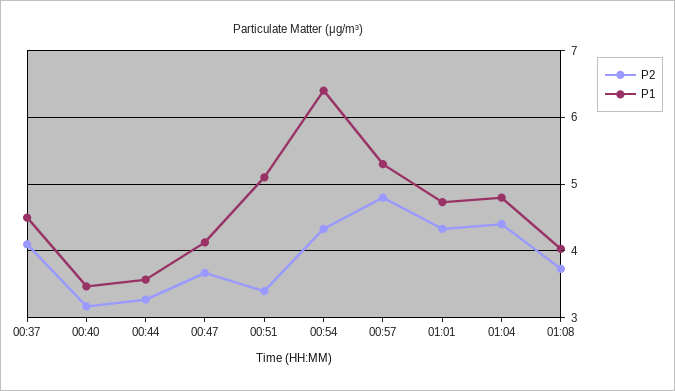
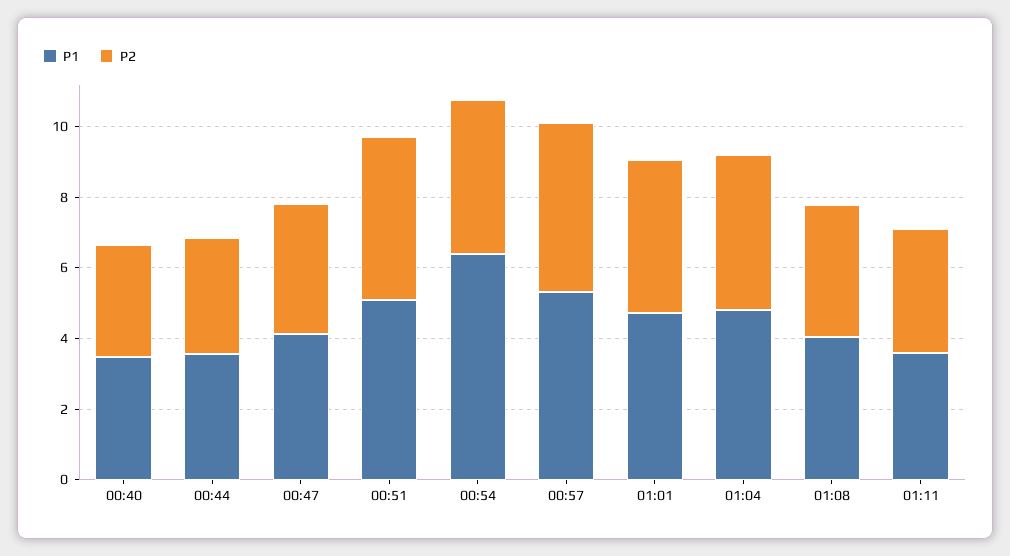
P2, 00:37: 4.1 -> none
P1, 00:37: 4.5 -> none
P2, 00:51: 3.4 -> 4.5
P1, 01:11: none -> 3.5
P2, 01:11: none -> 3.5

